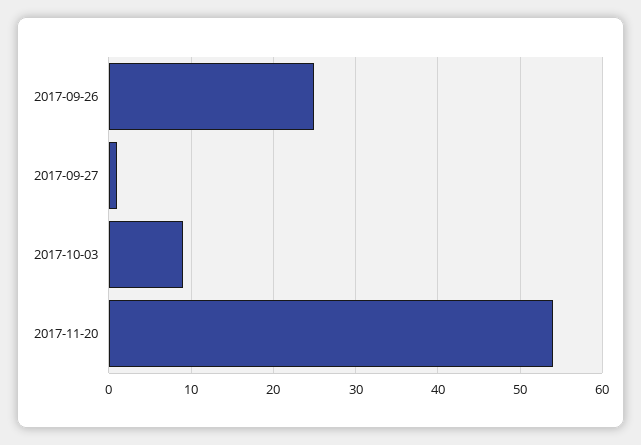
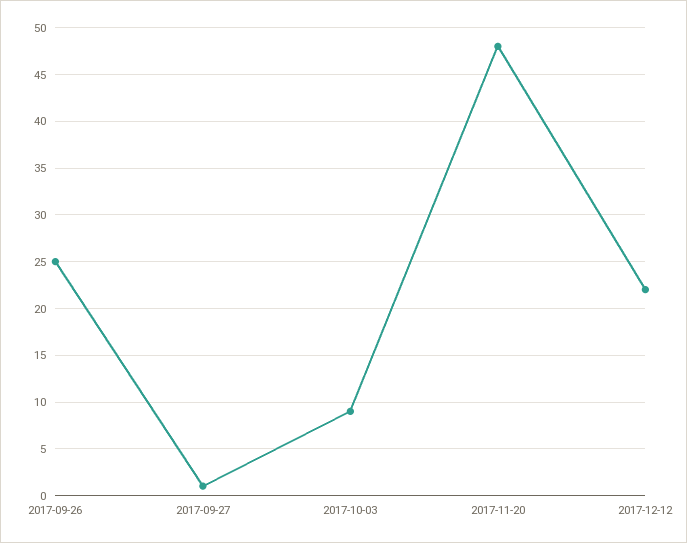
2017-11-20: 54 -> 48
2017-12-12: none -> 22

